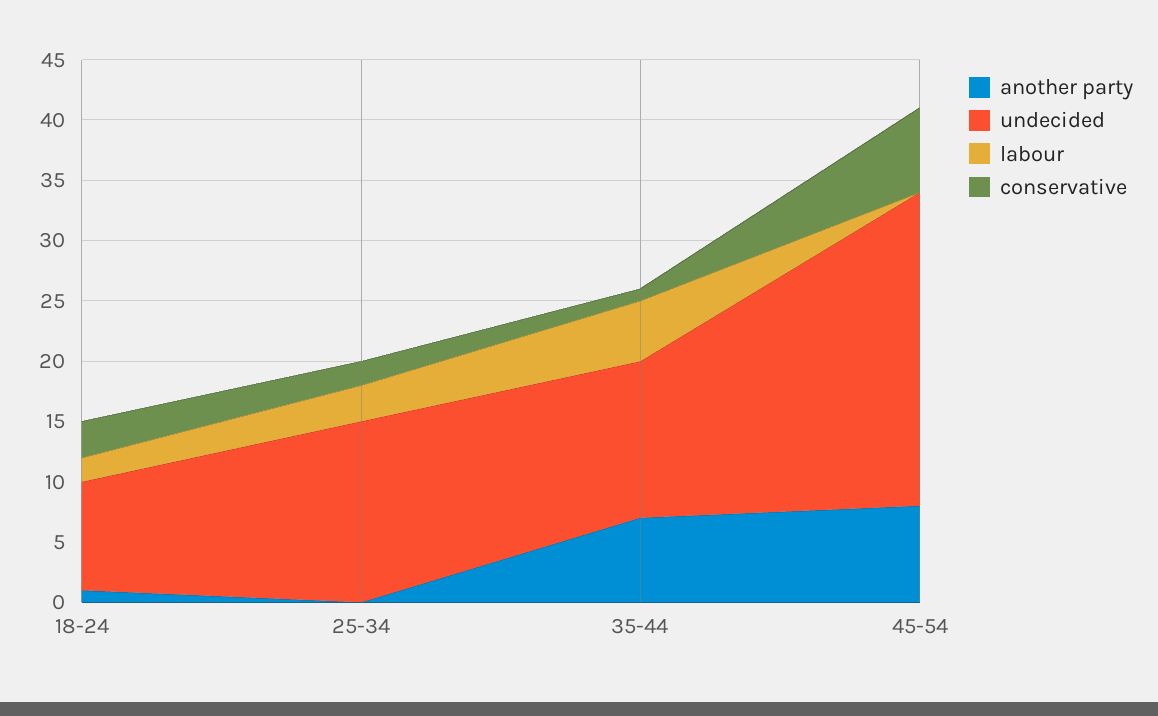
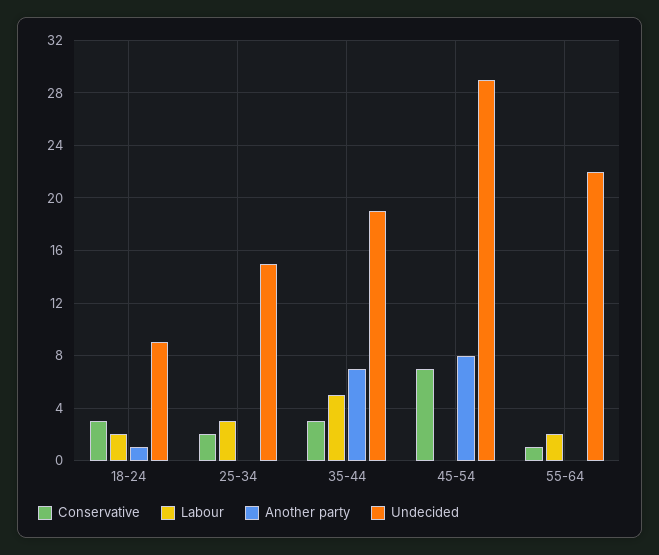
undecided, 35-44: 13 -> 19
conservative, 35-44: 1 -> 3
undecided, 45-54: 26 -> 29
conservative, 55-64: none -> 1
labour, 55-64: none -> 2
another party, 55-64: none -> 0
undecided, 55-64: none -> 22

